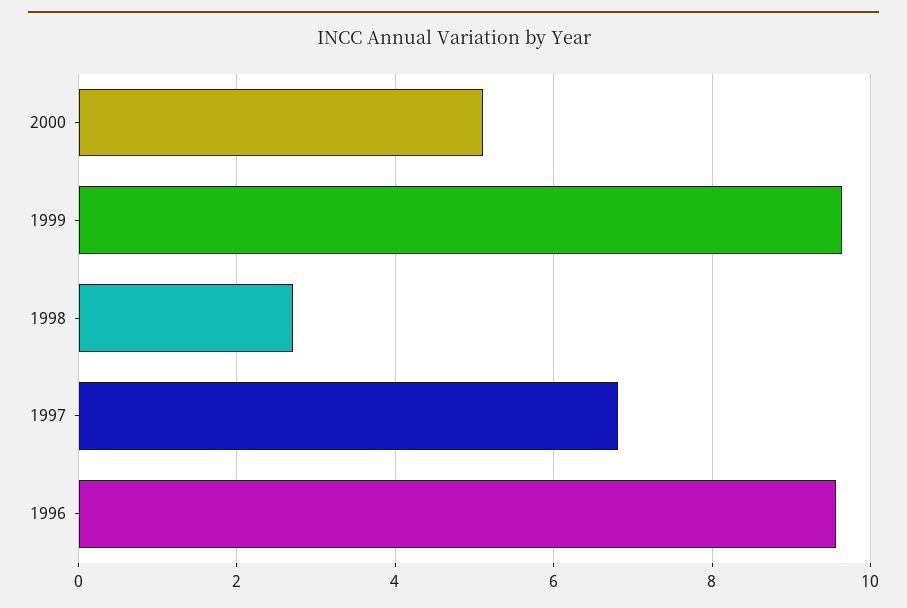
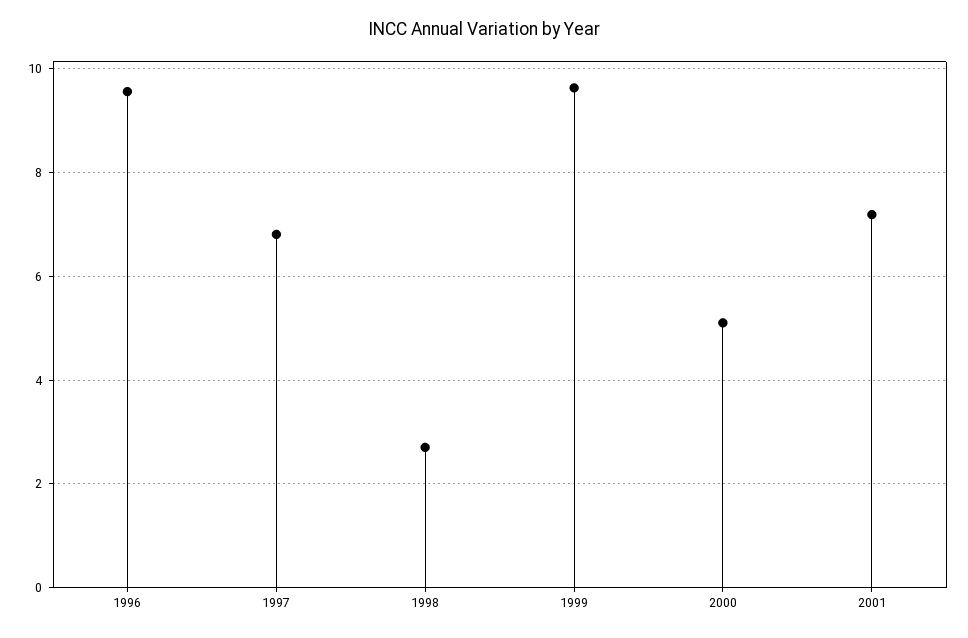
2001: none -> 7.2

